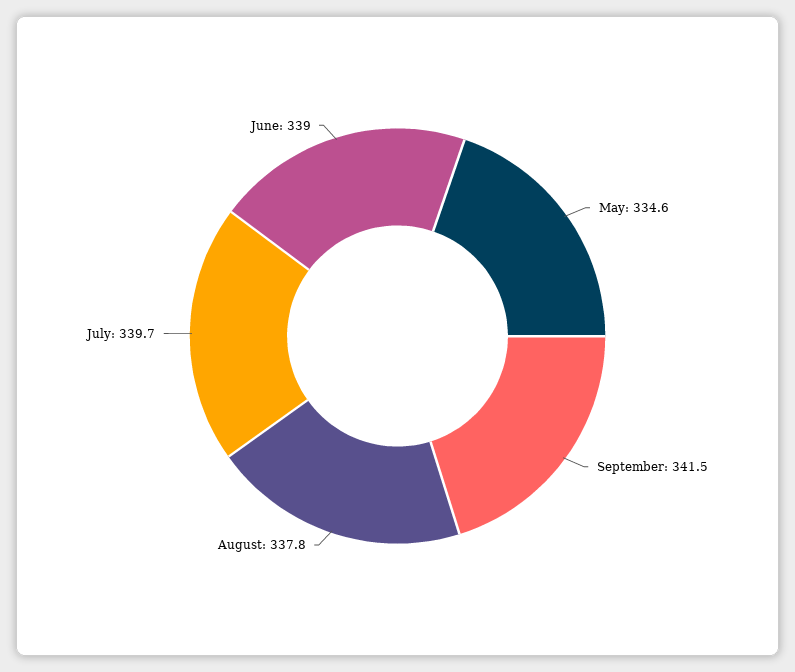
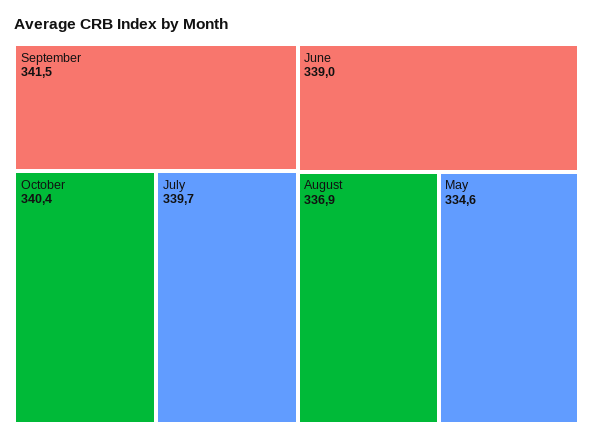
August: 337.8 -> 336.9
October: none -> 340.4

